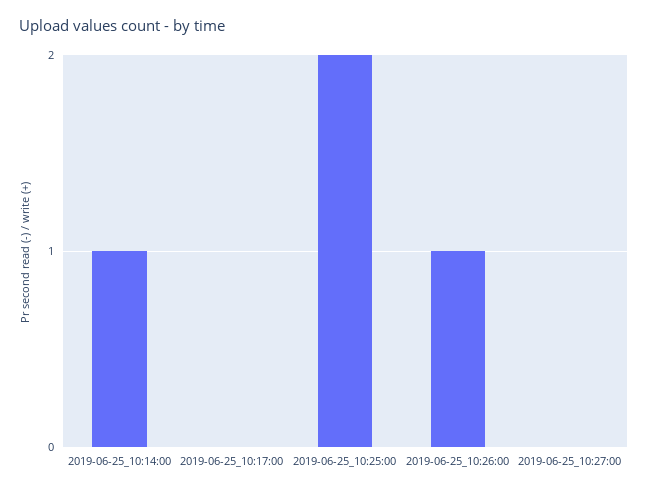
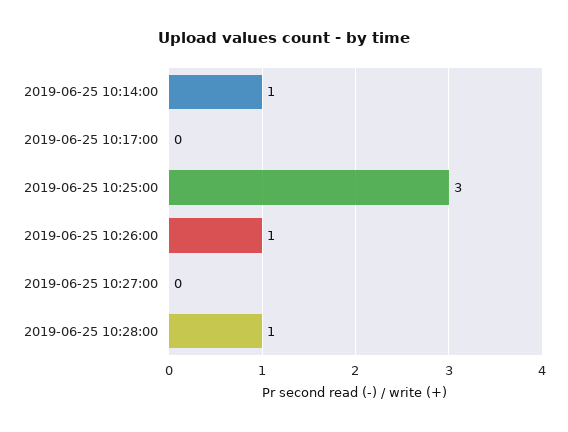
2019-06-25_10:25:00: 2 -> 3
2019-06-25 10:28:00: none -> 1

